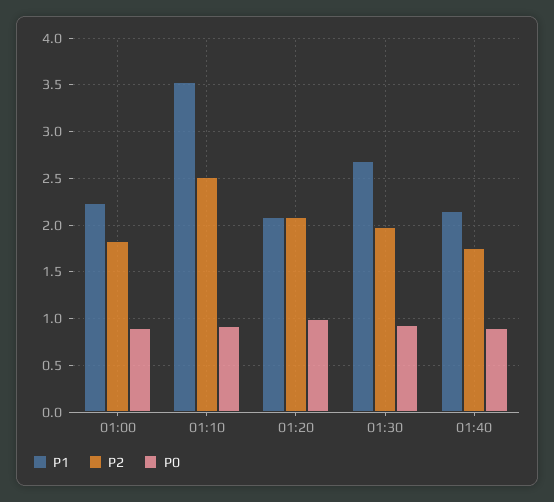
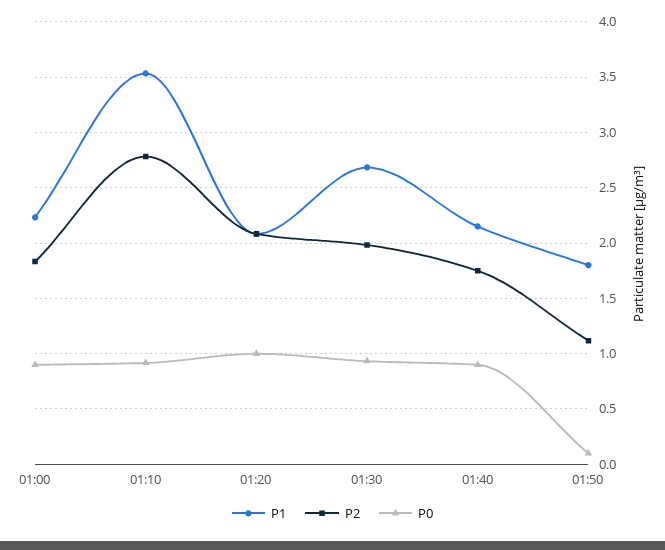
P2, 01:10: 2.5 -> 2.8
P1, 01:50: none -> 1.8
P2, 01:50: none -> 1.1
P0, 01:50: none -> 0.1

